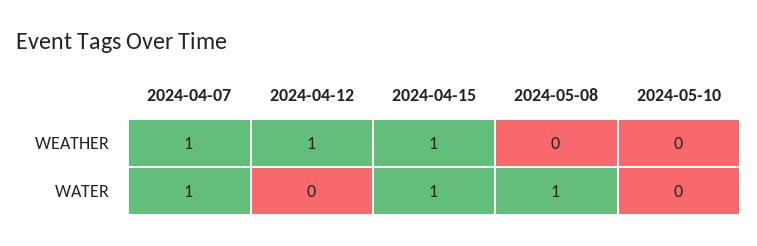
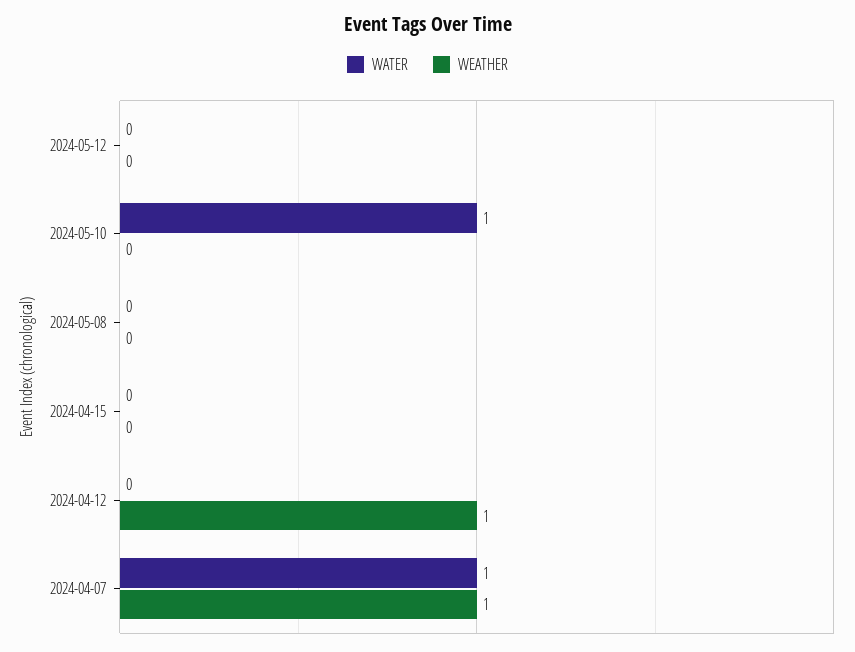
WEATHER, 2024-04-15: 1 -> 0
WATER, 2024-04-15: 1 -> 0
WATER, 2024-05-08: 1 -> 0
WATER, 2024-05-10: 0 -> 1
WATER, 2024-05-12: none -> 0
WEATHER, 2024-05-12: none -> 0

